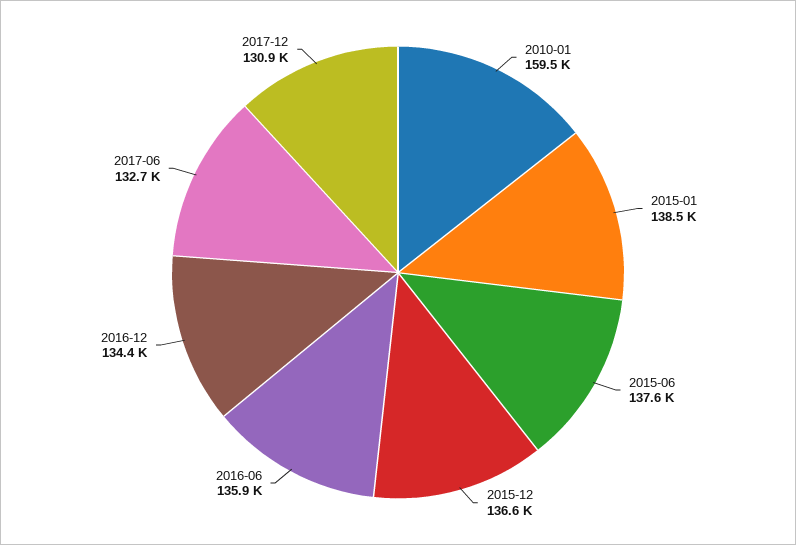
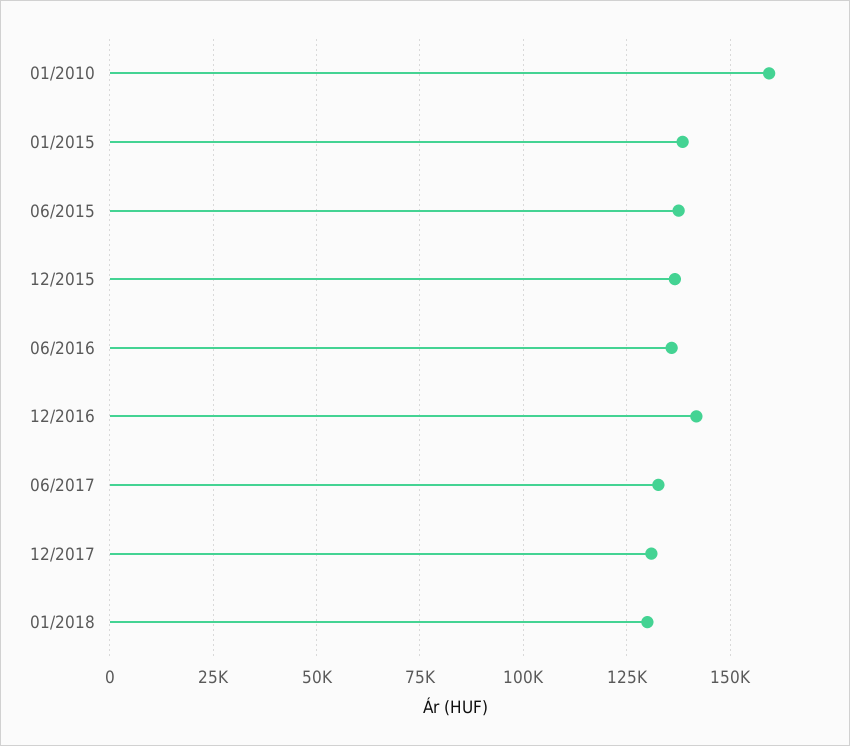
2016-12: 134400 -> 142500
01/2018: none -> 130000

